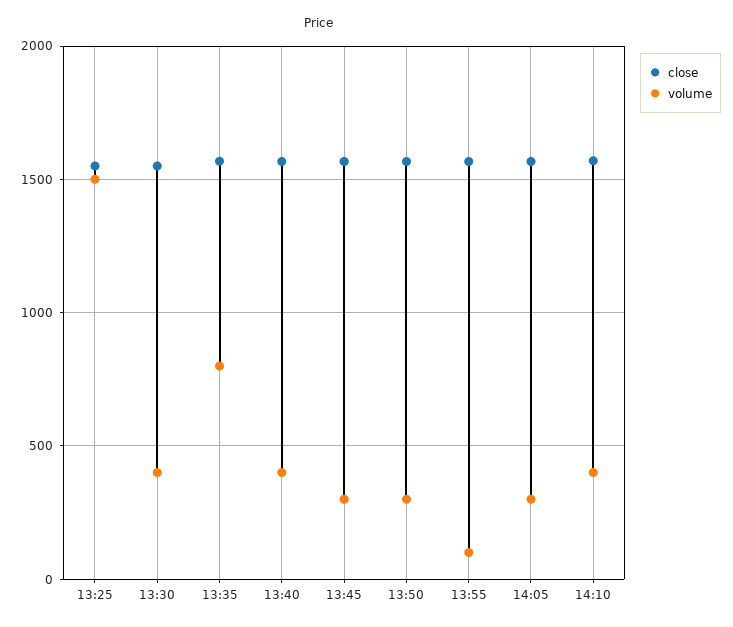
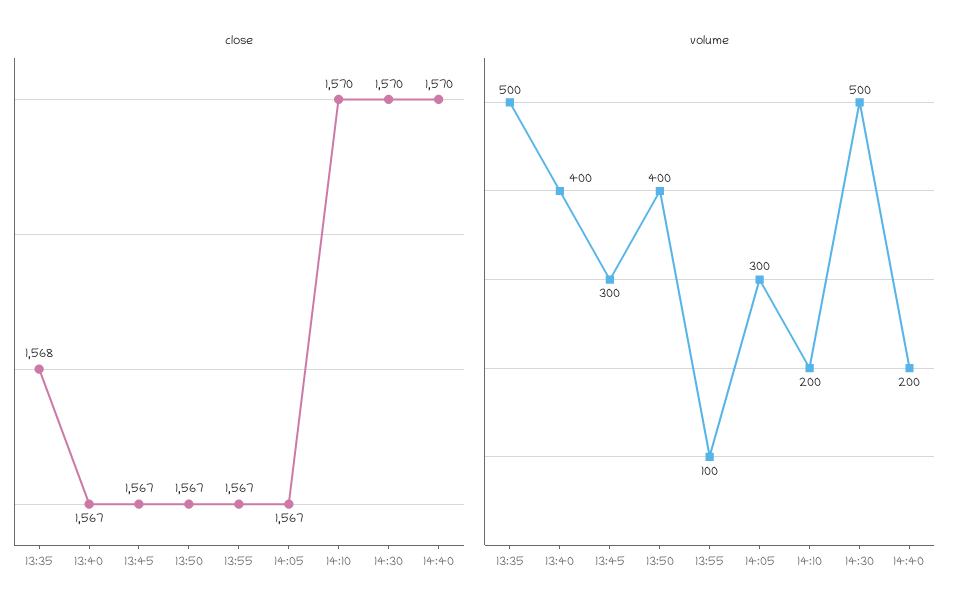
close, 13:25: 1550 -> none
volume, 13:25: 1500 -> none
close, 13:30: 1550 -> none
volume, 13:30: 400 -> none
volume, 13:35: 800 -> 500
volume, 13:50: 300 -> 400
volume, 14:10: 400 -> 200
close, 14:30: none -> 1570
close, 14:40: none -> 1570
volume, 14:30: none -> 500
volume, 14:40: none -> 200

